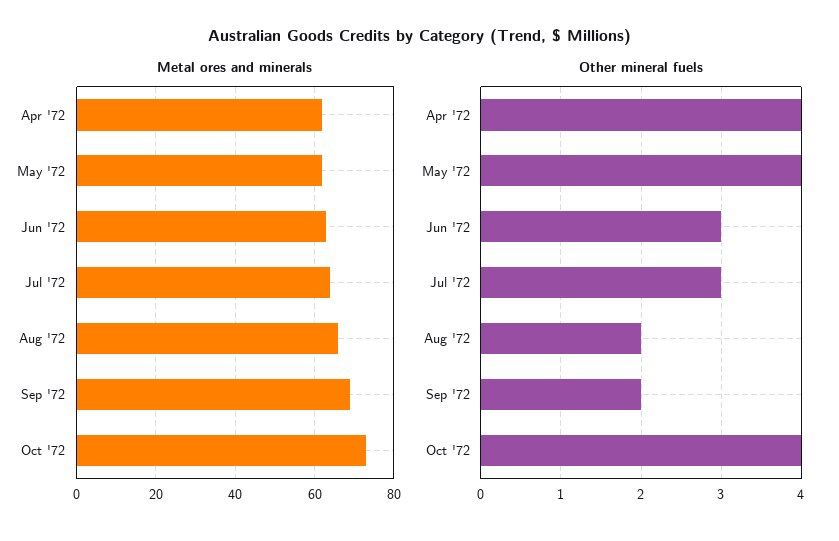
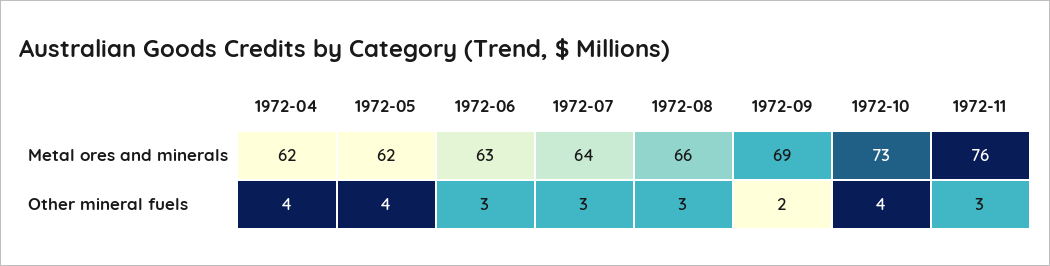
Other mineral fuels, Aug '72: 2 -> 3
Metal ores and minerals, 1972-11: none -> 76
Other mineral fuels, 1972-11: none -> 3

